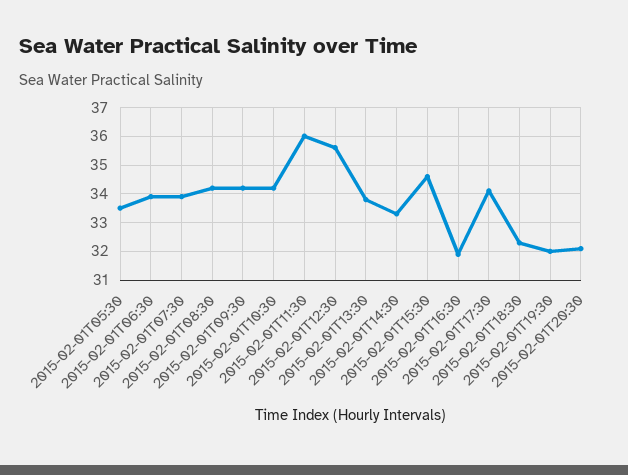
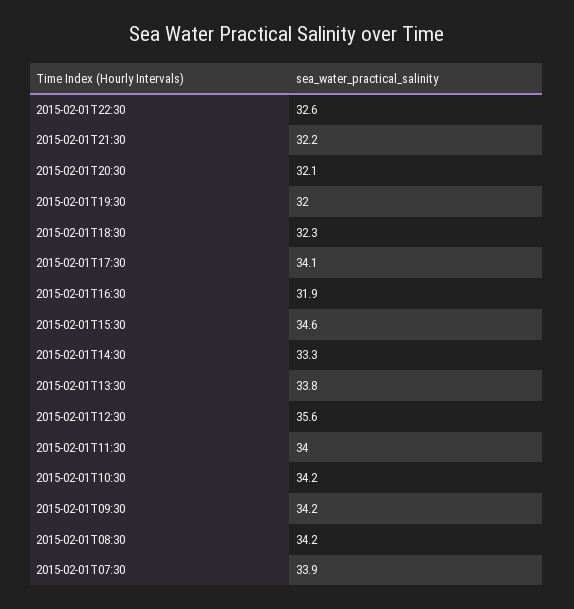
2015-02-01T05:30: 33.5 -> none
2015-02-01T06:30: 34 -> none
2015-02-01T11:30: 36 -> 34
2015-02-01T22:30: none -> 32.6
2015-02-01T21:30: none -> 32.2

